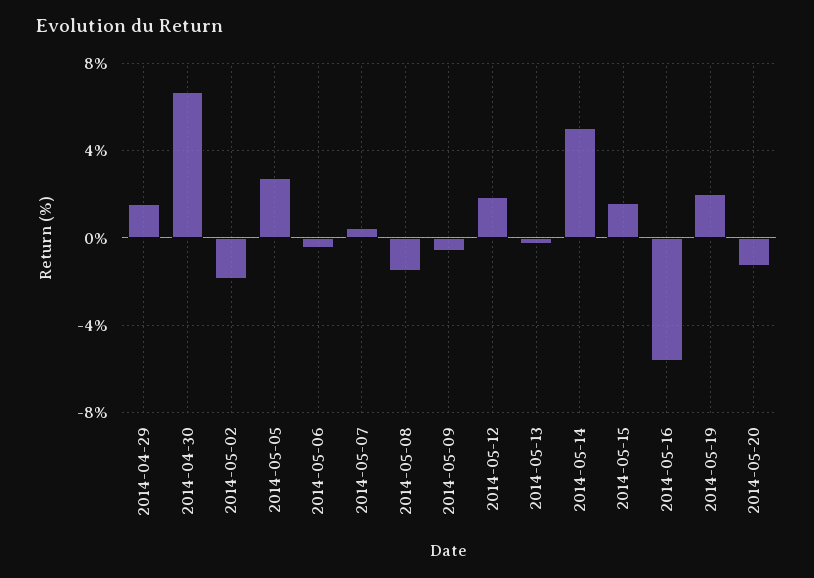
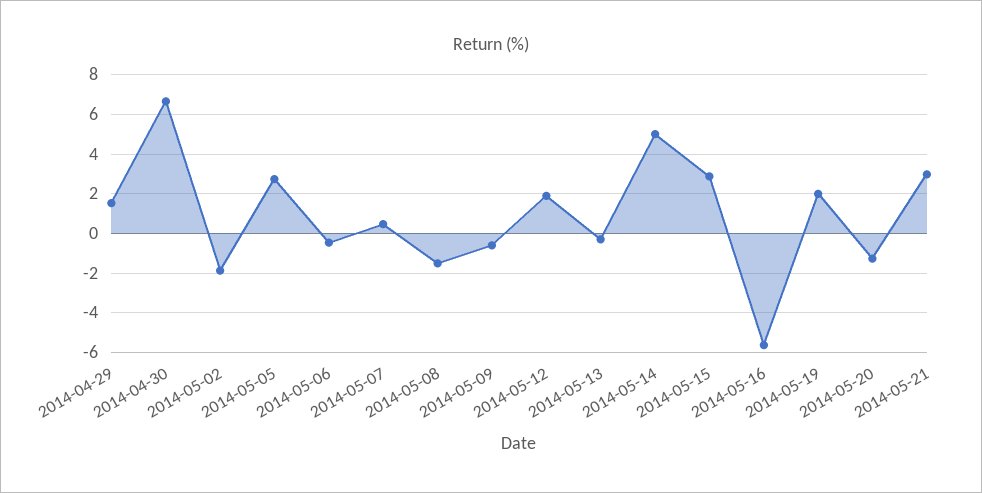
2014-05-15: 1.5 -> 3
2014-05-21: none -> 3

